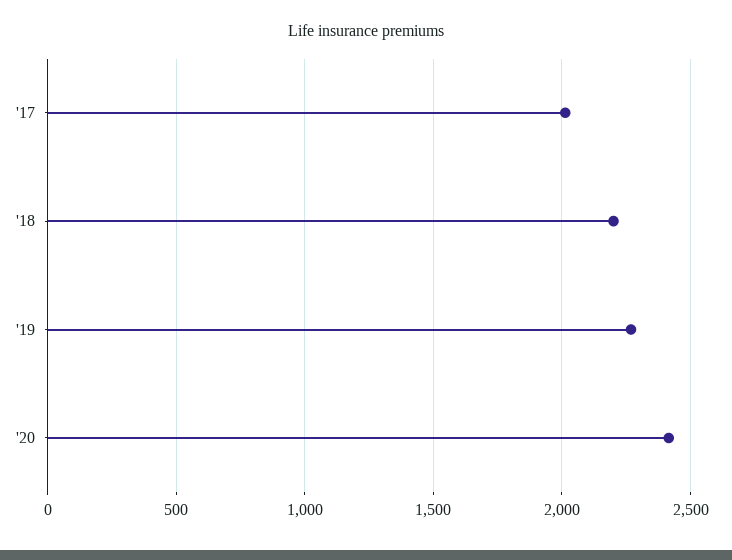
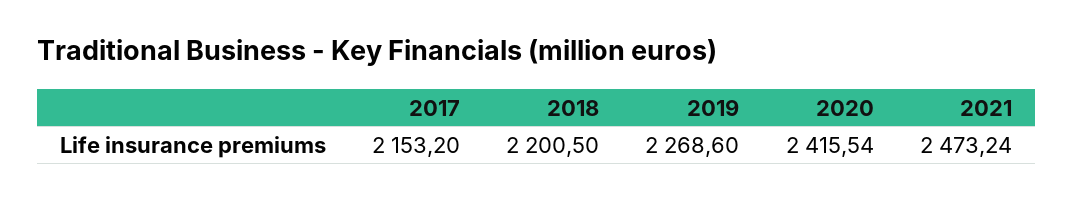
'17: 2000 -> 2153.2
2021: none -> 2473.24

